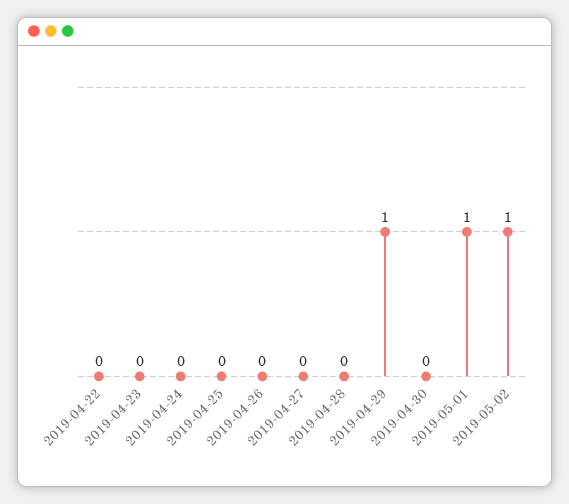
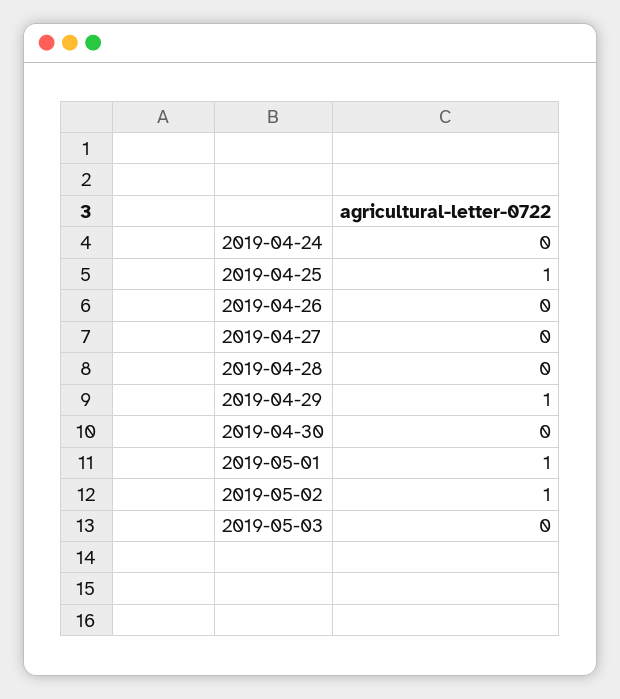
2019-04-22: 0 -> none
2019-04-23: 0 -> none
2019-04-25: 0 -> 1
2019-05-03: none -> 0

